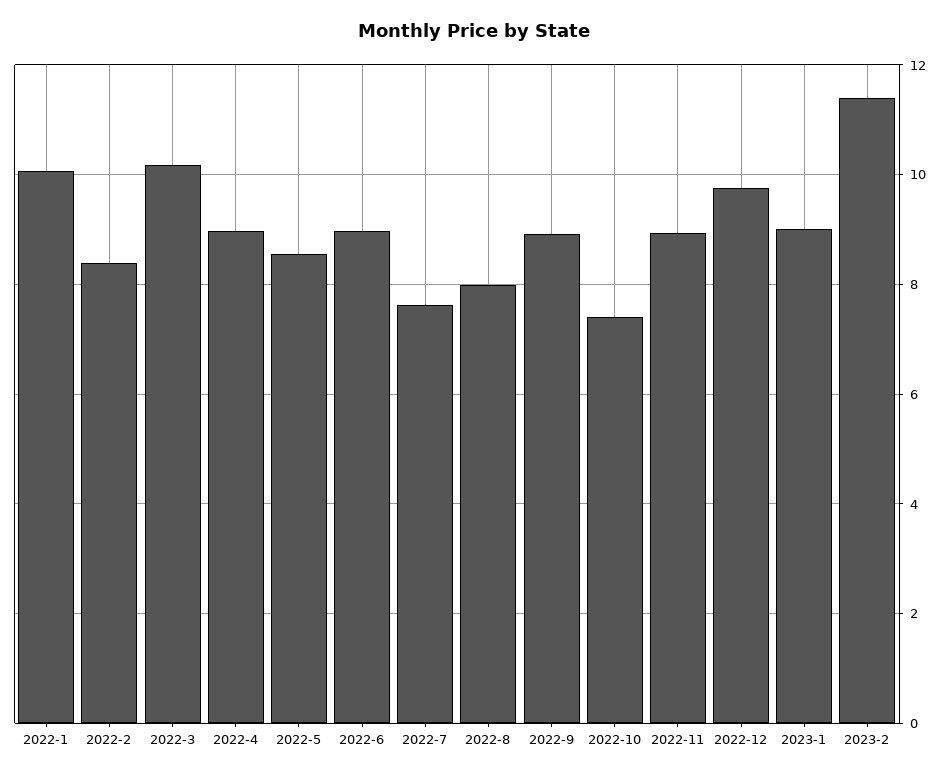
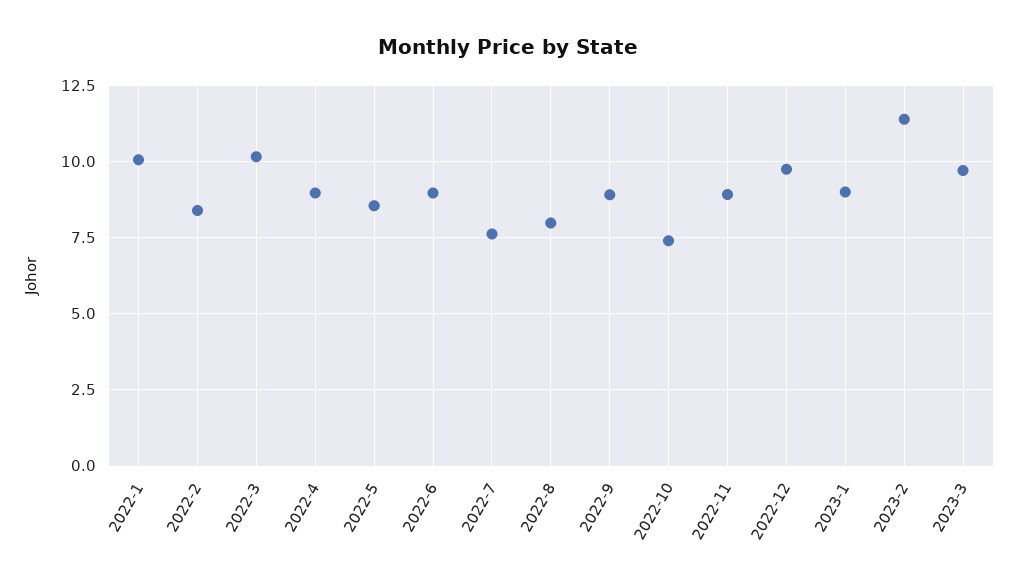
2023-3: none -> 9.75

